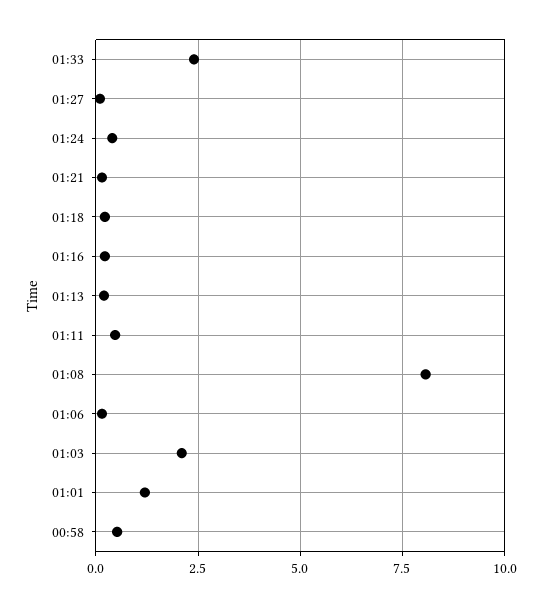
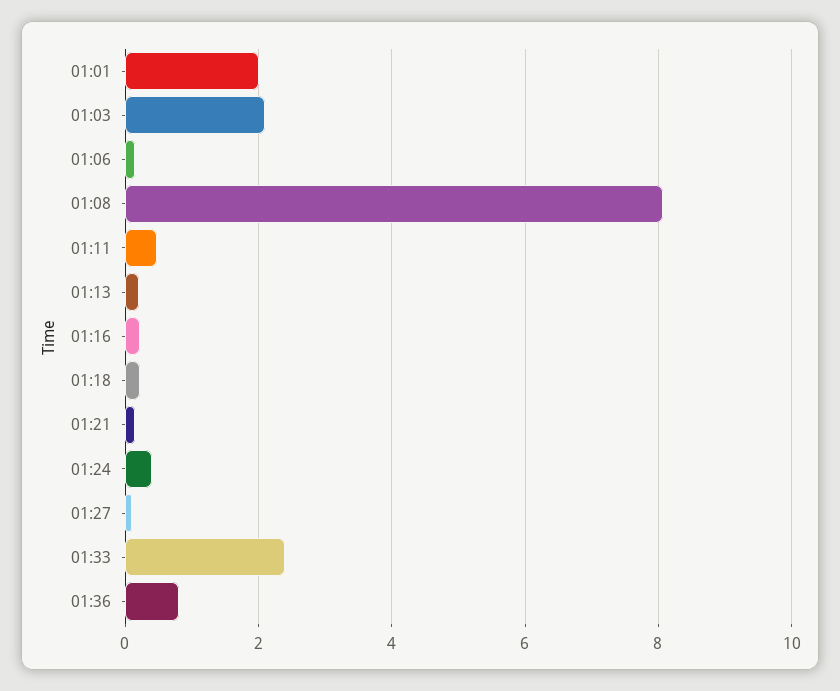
01:01: 1.25 -> 2
00:58: 0.5 -> none
01:36: none -> 0.8

